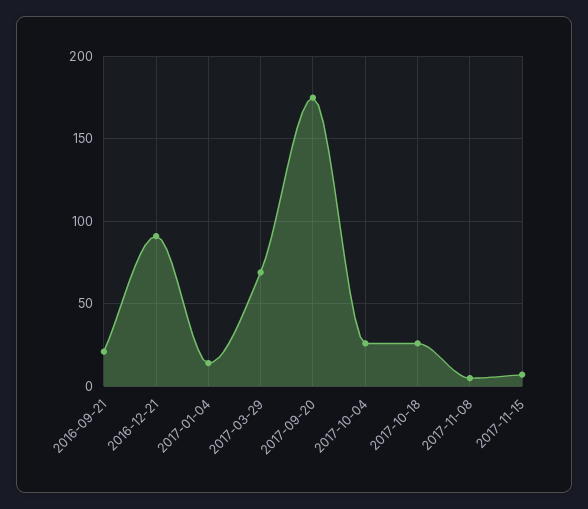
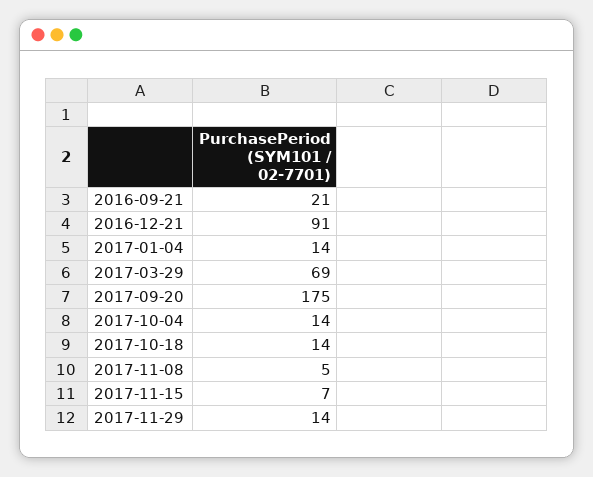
2017-10-04: 25 -> 14
2017-10-18: 25 -> 14
2017-11-29: none -> 14

